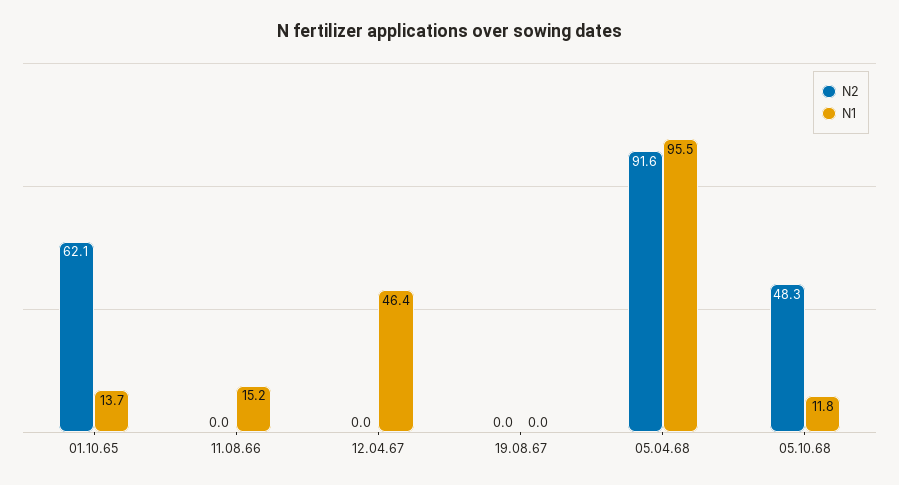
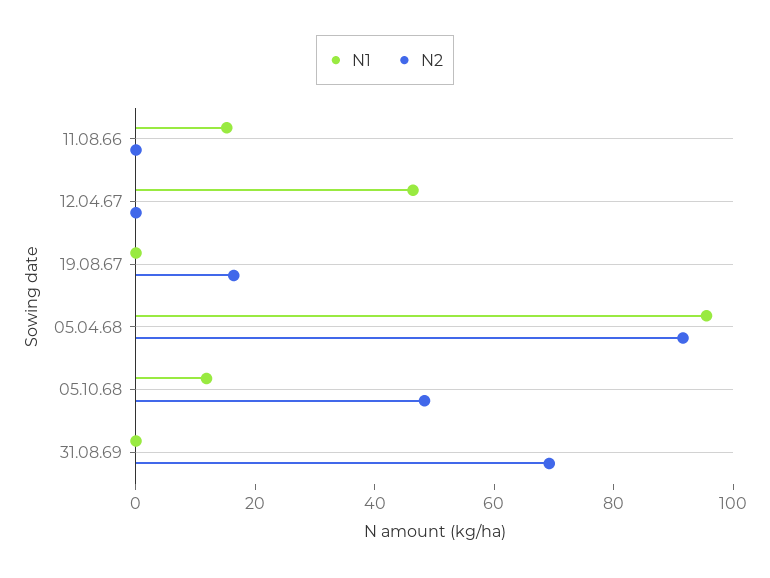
N2, 01.10.65: 62.1 -> none
N1, 01.10.65: 13.7 -> none
N2, 19.08.67: 0 -> 15
N1, 31.08.69: none -> 0
N2, 31.08.69: none -> 70

